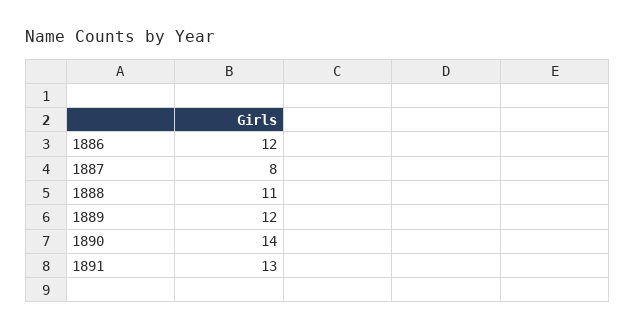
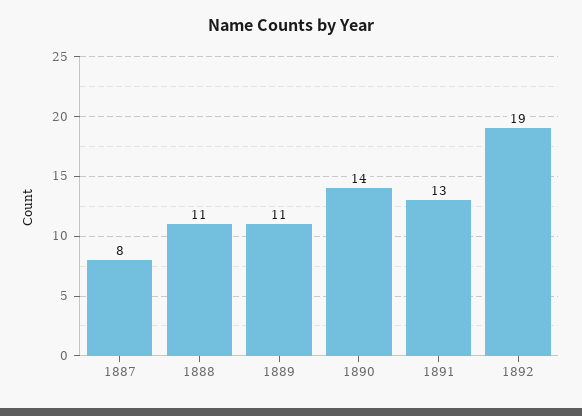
1886: 12 -> none
1889: 12 -> 11
1892: none -> 19

